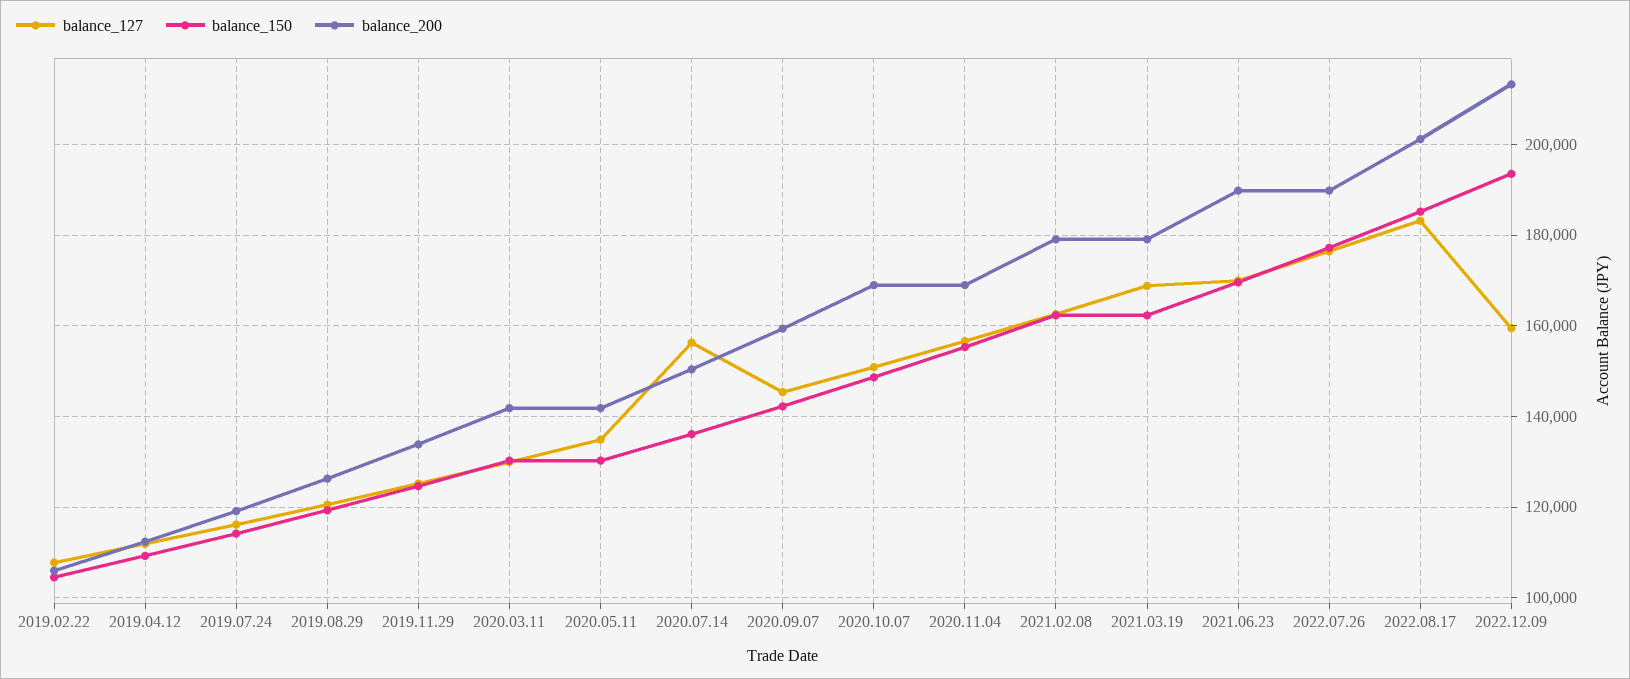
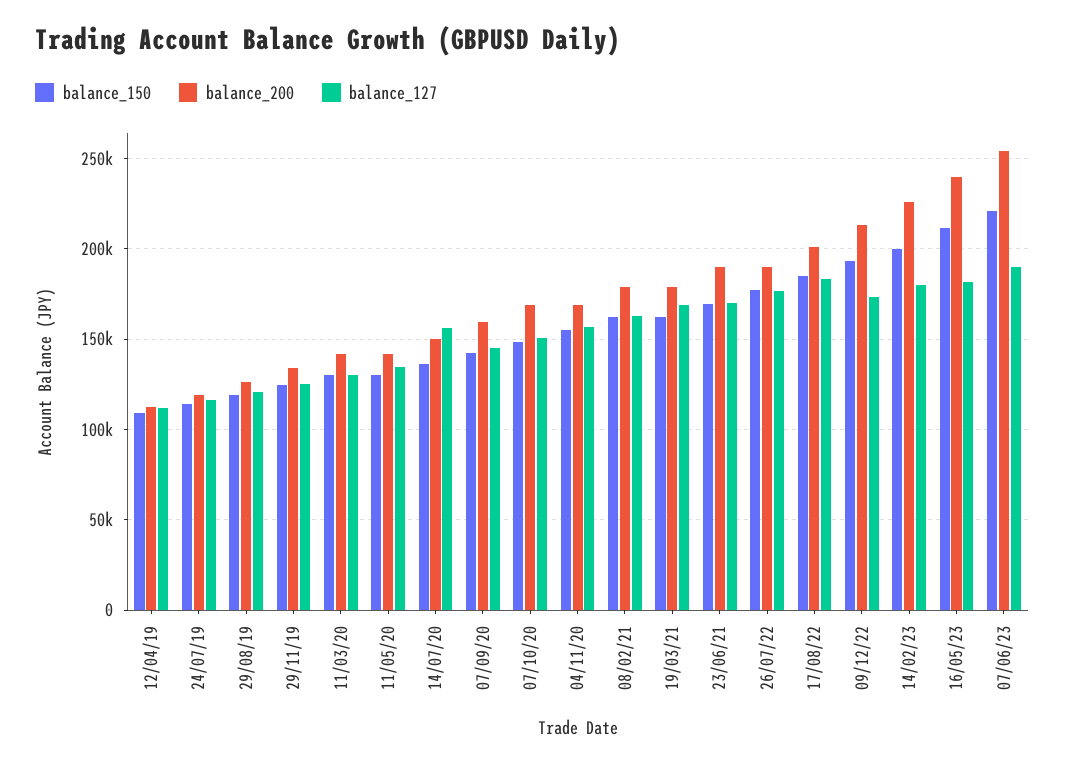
balance_127, 2019.02.22: 108000 -> none
balance_150, 2019.02.22: 104000 -> none
balance_200, 2019.02.22: 106000 -> none
balance_127, 2022.12.09: 160000 -> 175000
balance_150, 14/02/23: none -> 200000
balance_200, 14/02/23: none -> 225000
balance_127, 14/02/23: none -> 180000
balance_150, 16/05/23: none -> 210000
balance_200, 16/05/23: none -> 240000
balance_127, 16/05/23: none -> 180000
balance_150, 07/06/23: none -> 220000
balance_200, 07/06/23: none -> 255000
balance_127, 07/06/23: none -> 190000

